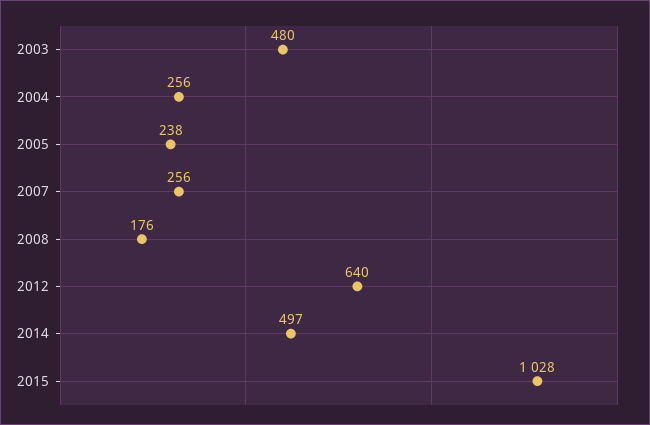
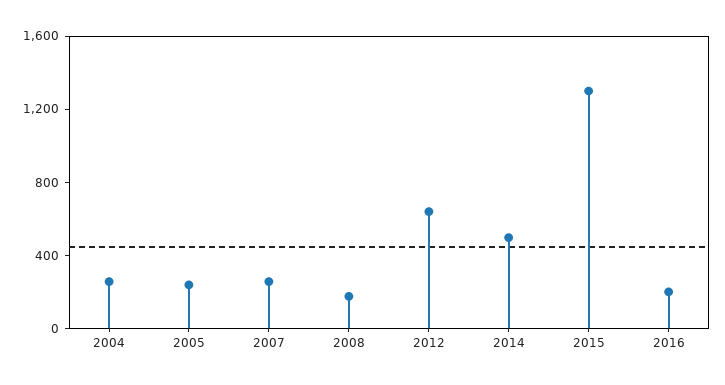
2003: 480 -> none
2015: 1028 -> 1300
2016: none -> 200

